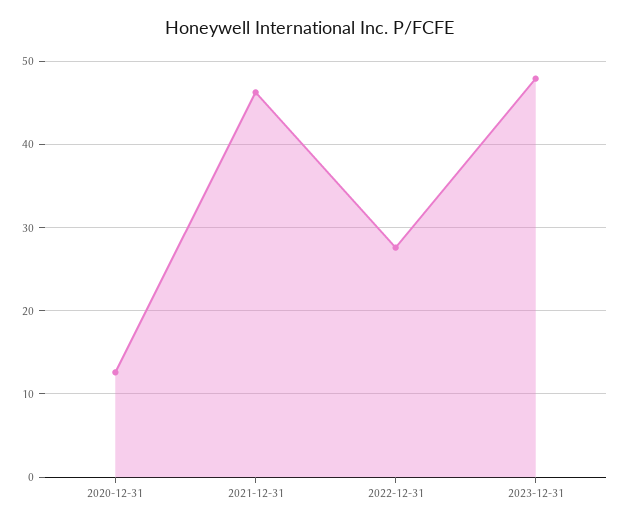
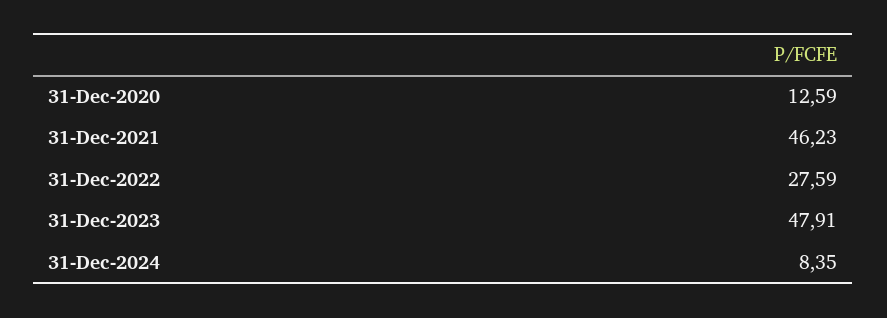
31-Dec-2024: none -> 8.35

